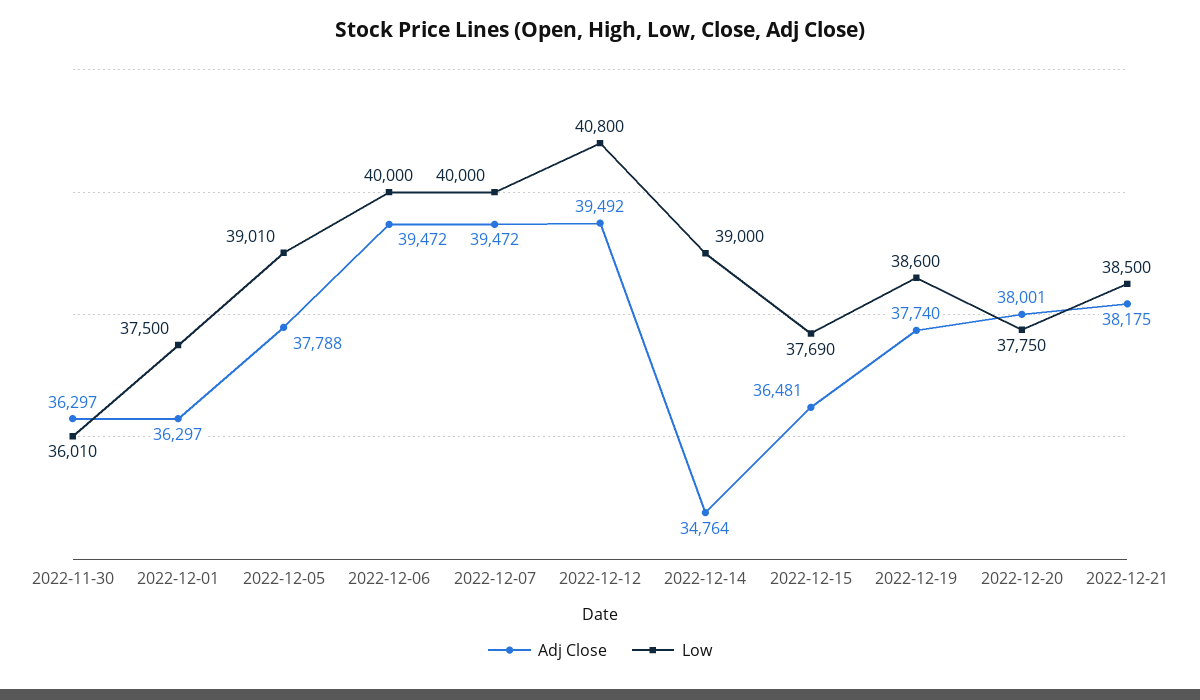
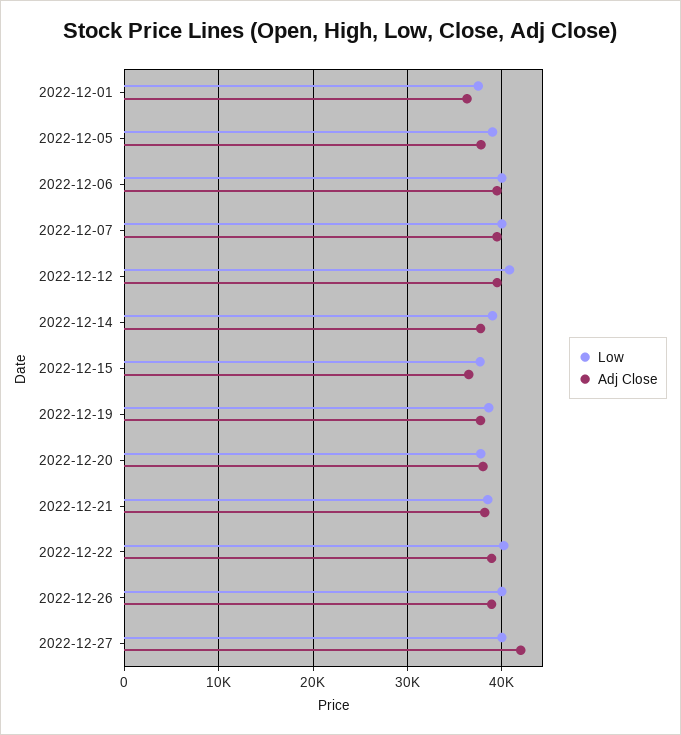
Adj Close, 2022-11-30: 36297 -> none
Low, 2022-11-30: 36010 -> none
Adj Close, 2022-12-14: 34764 -> 38000
Low, 2022-12-22: none -> 40000
Adj Close, 2022-12-22: none -> 39000
Low, 2022-12-26: none -> 40000
Adj Close, 2022-12-26: none -> 39000
Low, 2022-12-27: none -> 40000
Adj Close, 2022-12-27: none -> 42000

